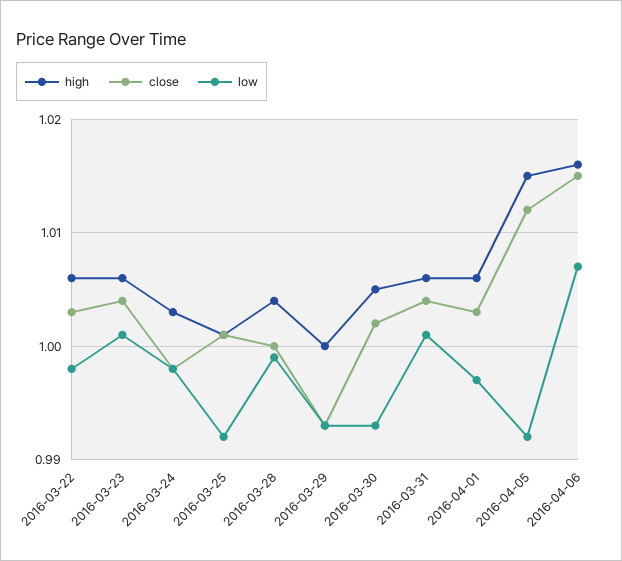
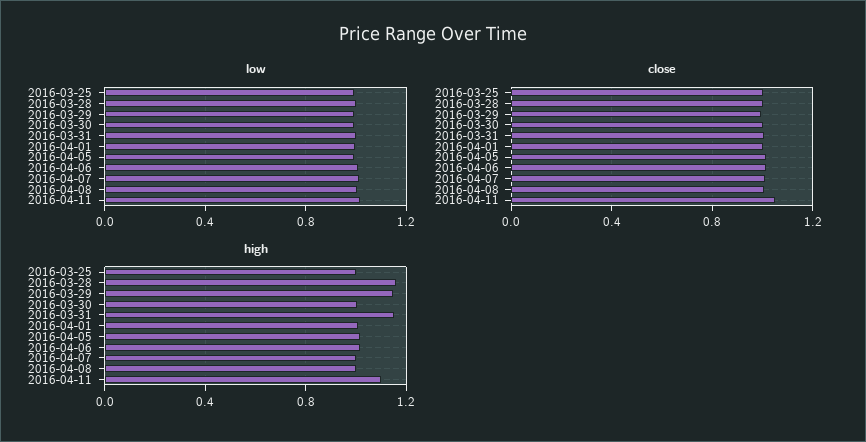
high, 2016-03-22: 1.006 -> none
close, 2016-03-22: 1.003 -> none
low, 2016-03-22: 0.998 -> none
high, 2016-03-23: 1.006 -> none
close, 2016-03-23: 1.004 -> none
low, 2016-03-23: 1.001 -> none
high, 2016-03-24: 1.003 -> none
close, 2016-03-24: 0.998 -> none
low, 2016-03-24: 0.998 -> none
high, 2016-03-28: 1.004 -> 1.15
high, 2016-03-29: 1 -> 1.15
high, 2016-03-31: 1.006 -> 1.15
low, 2016-04-07: none -> 1
low, 2016-04-08: none -> 1
low, 2016-04-11: none -> 1
close, 2016-04-07: none -> 1
close, 2016-04-08: none -> 1
close, 2016-04-11: none -> 1.05
high, 2016-04-07: none -> 1
high, 2016-04-08: none -> 1
high, 2016-04-11: none -> 1.1

